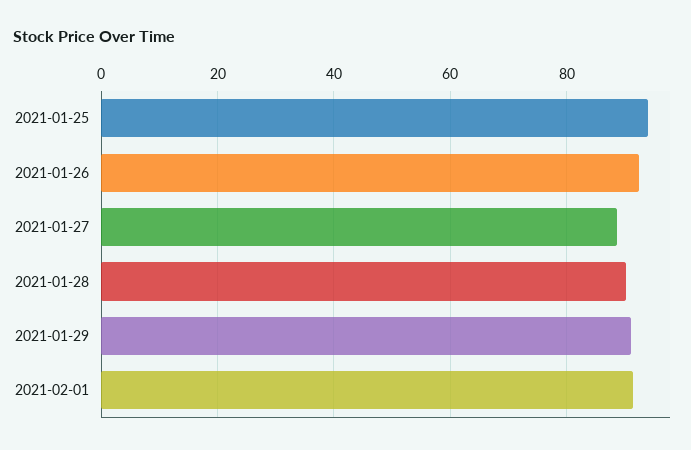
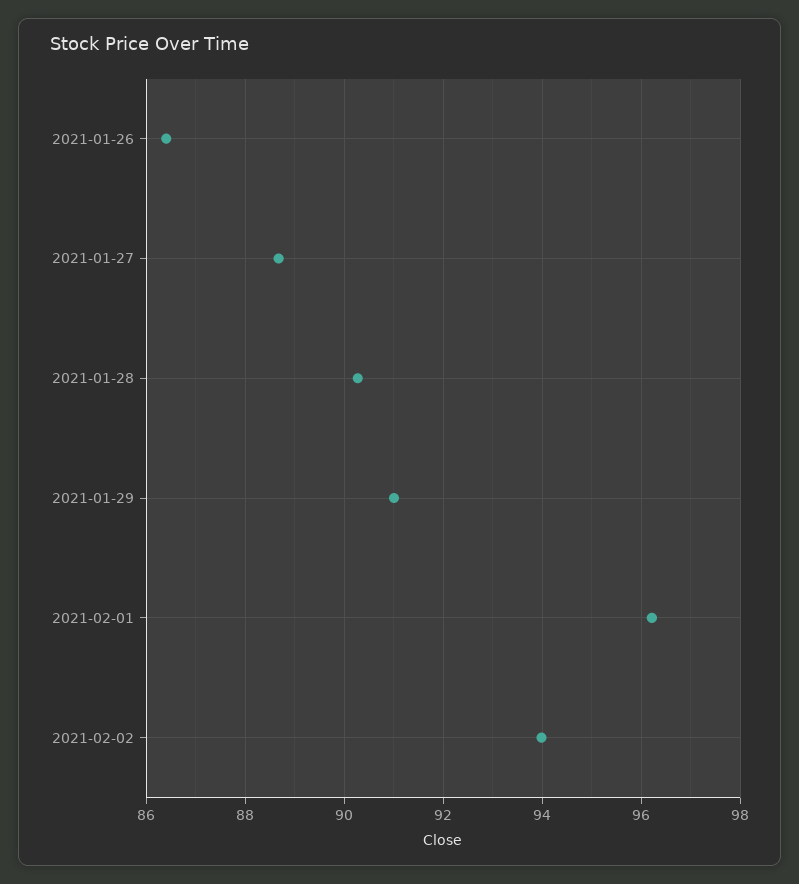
2021-01-25: 94 -> none
2021-01-26: 92 -> 86.4
2021-02-01: 92 -> 96.2
2021-02-02: none -> 94

